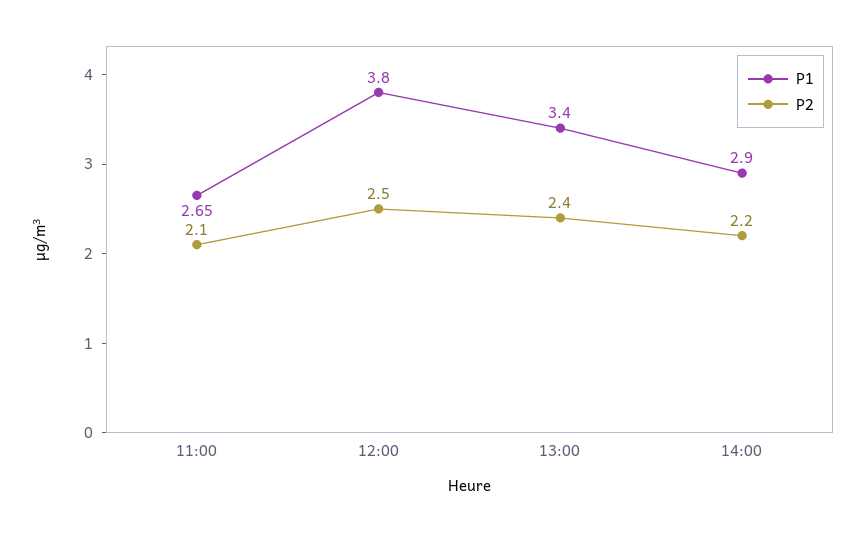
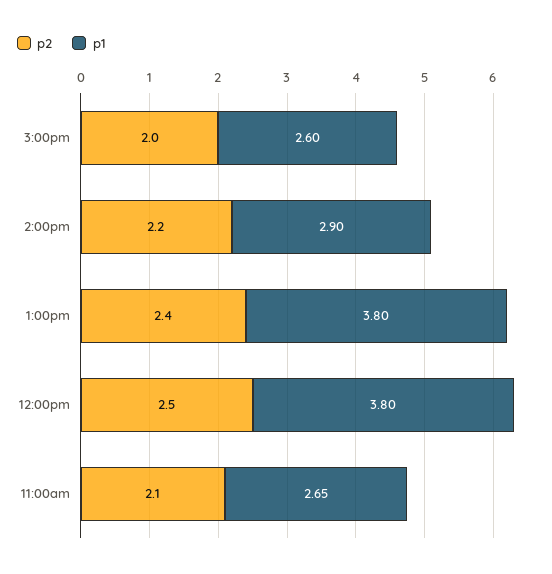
P1, 13:00: 3.4 -> 3.8
P2, 3:00pm: none -> 2
P1, 3:00pm: none -> 2.6

